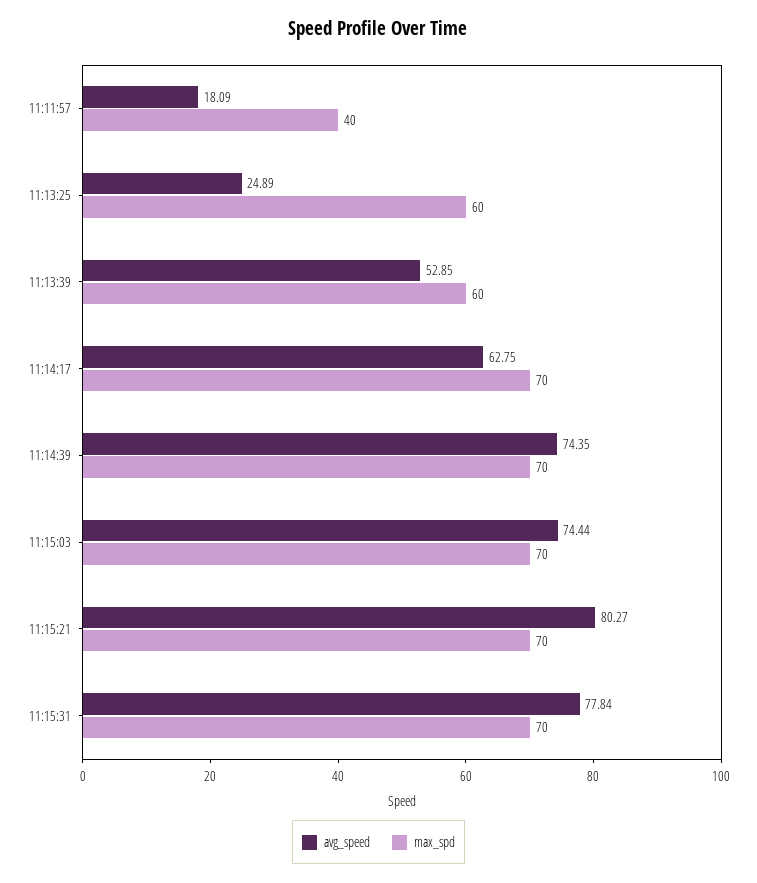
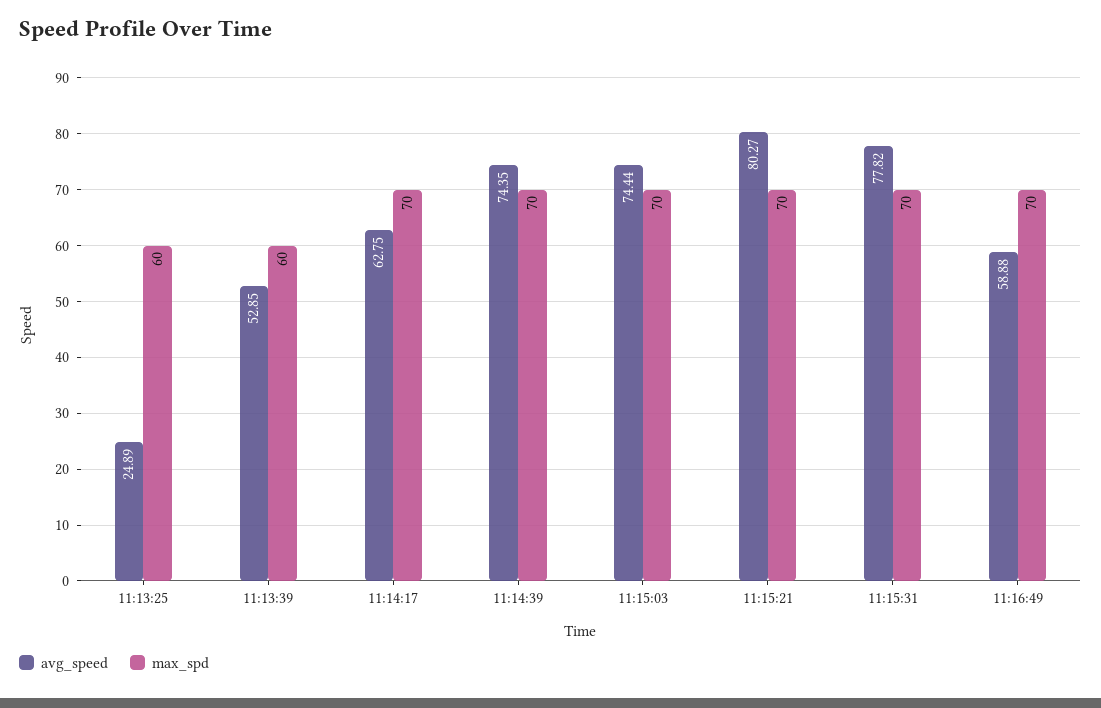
avg_speed, 11:11:57: 18.09 -> none
max_spd, 11:11:57: 40 -> none
avg_speed, 11:15:31: 77.84 -> 77.82
avg_speed, 11:16:49: none -> 58.88
max_spd, 11:16:49: none -> 70

